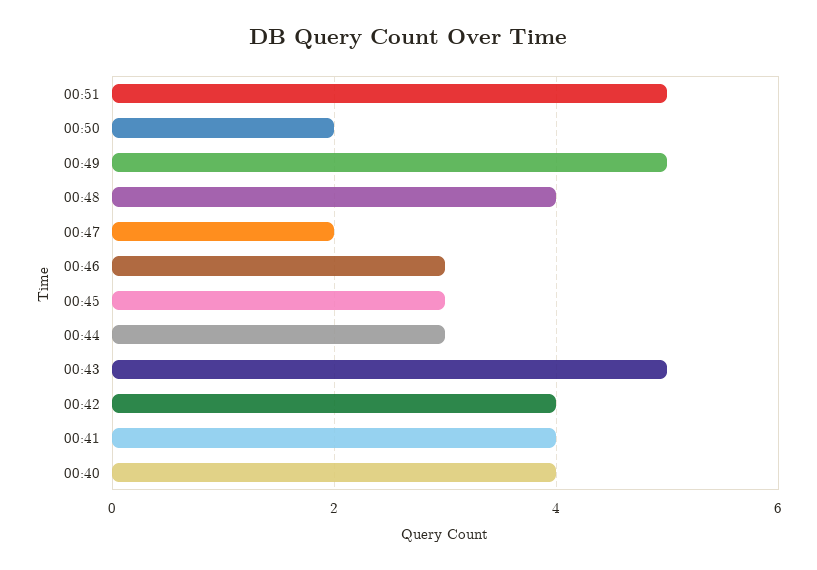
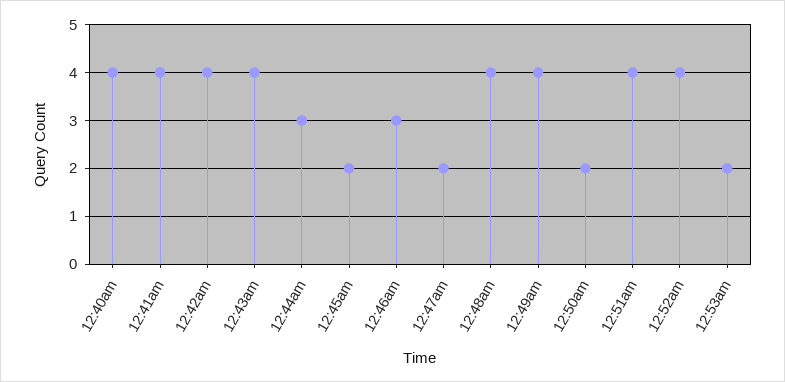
00:51: 5 -> 4
00:49: 5 -> 4
00:45: 3 -> 2
00:43: 5 -> 4
12:52am: none -> 4
12:53am: none -> 2

